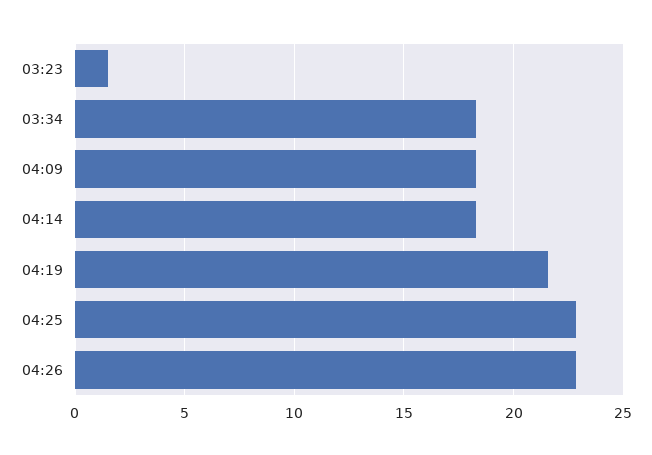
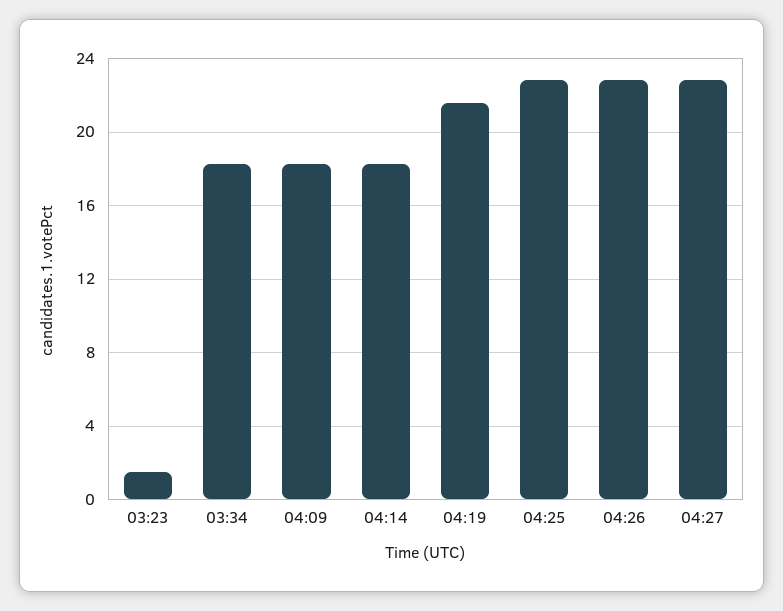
04:27: none -> 23

